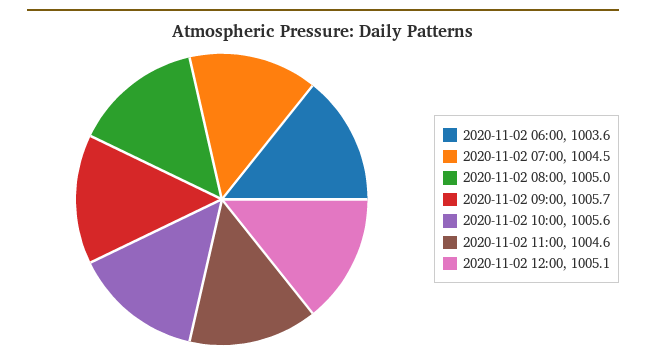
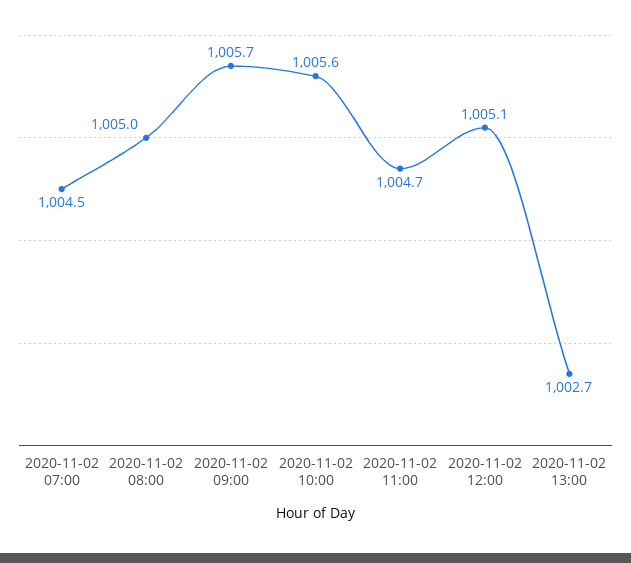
2020-11-02 06:00: 1003.6 -> none
2020-11-02 11:00: 1004.6 -> 1004.7
2020-11-02 13:00: none -> 1002.7

